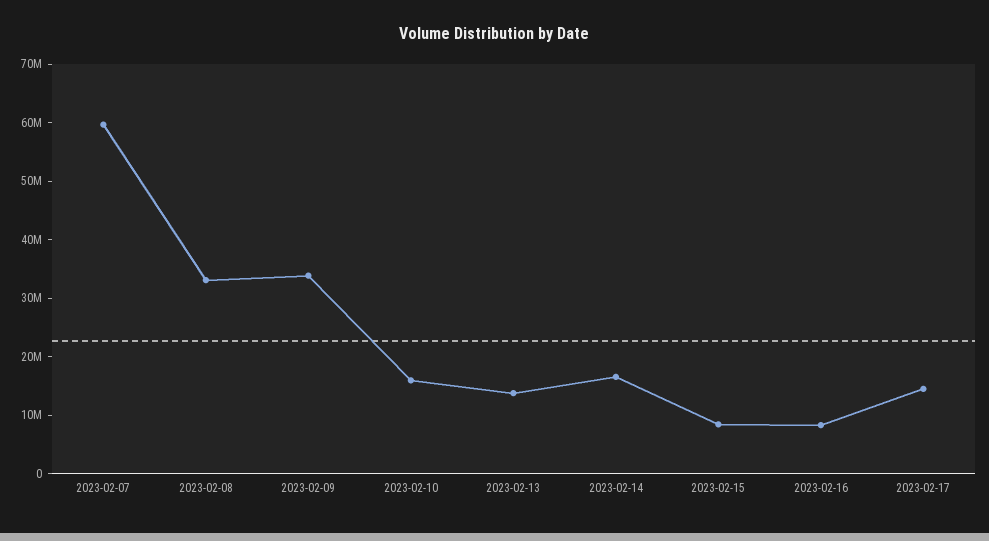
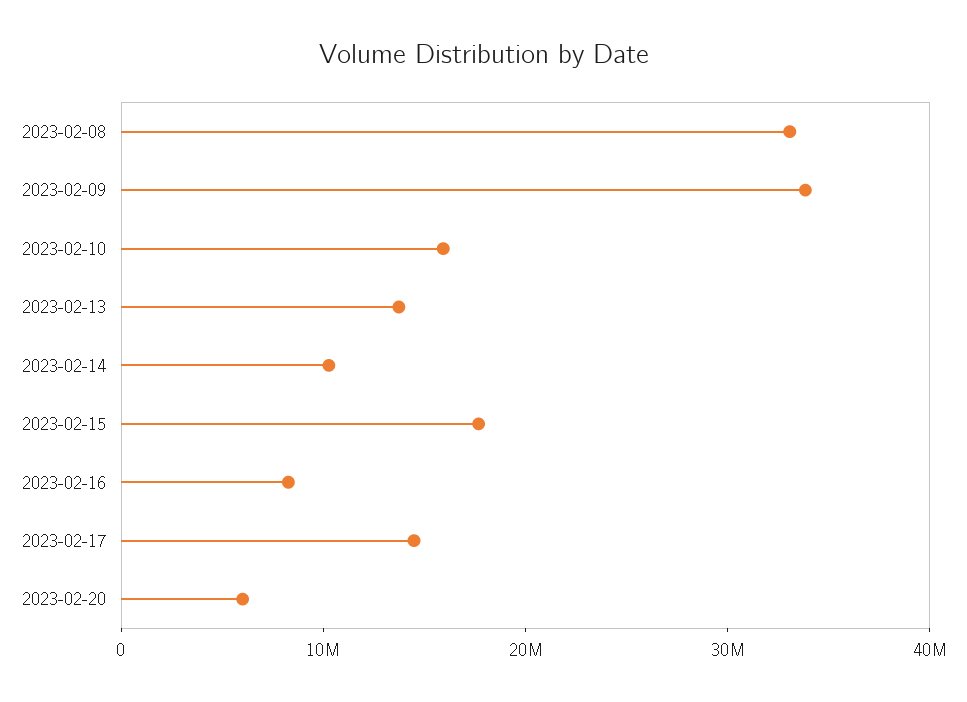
2023-02-07: 60000000 -> none
2023-02-14: 16000000 -> 10000000
2023-02-15: 8000000 -> 18000000
2023-02-20: none -> 6000000

